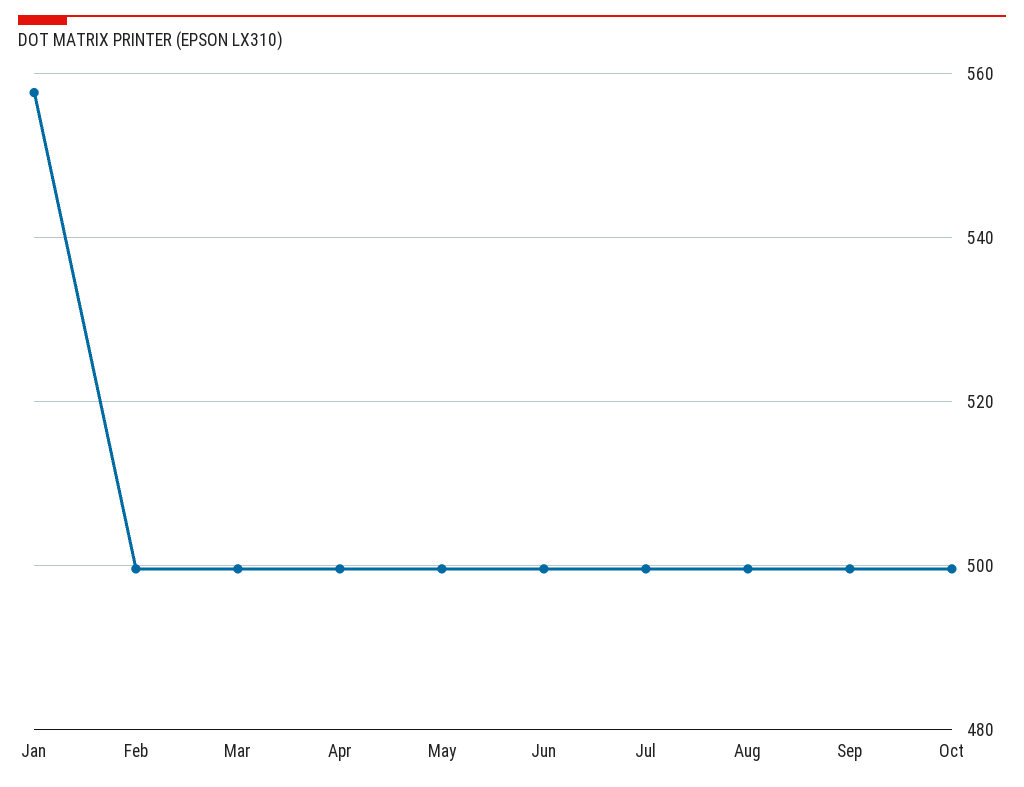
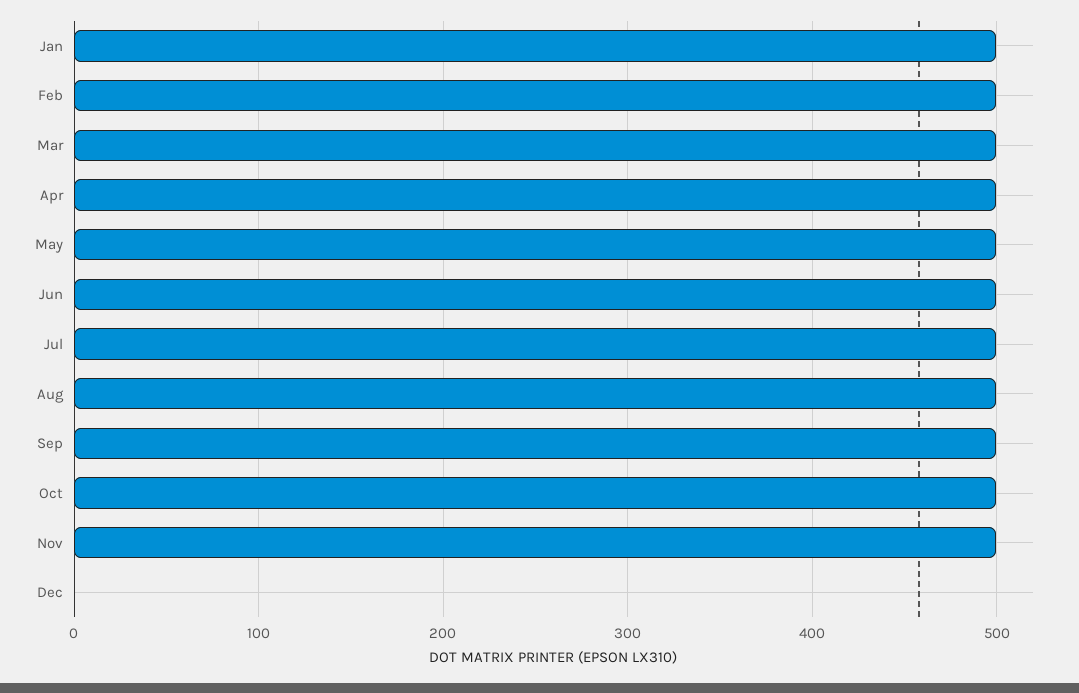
Jan: 558 -> 500
Nov: none -> 500
Dec: none -> 0

